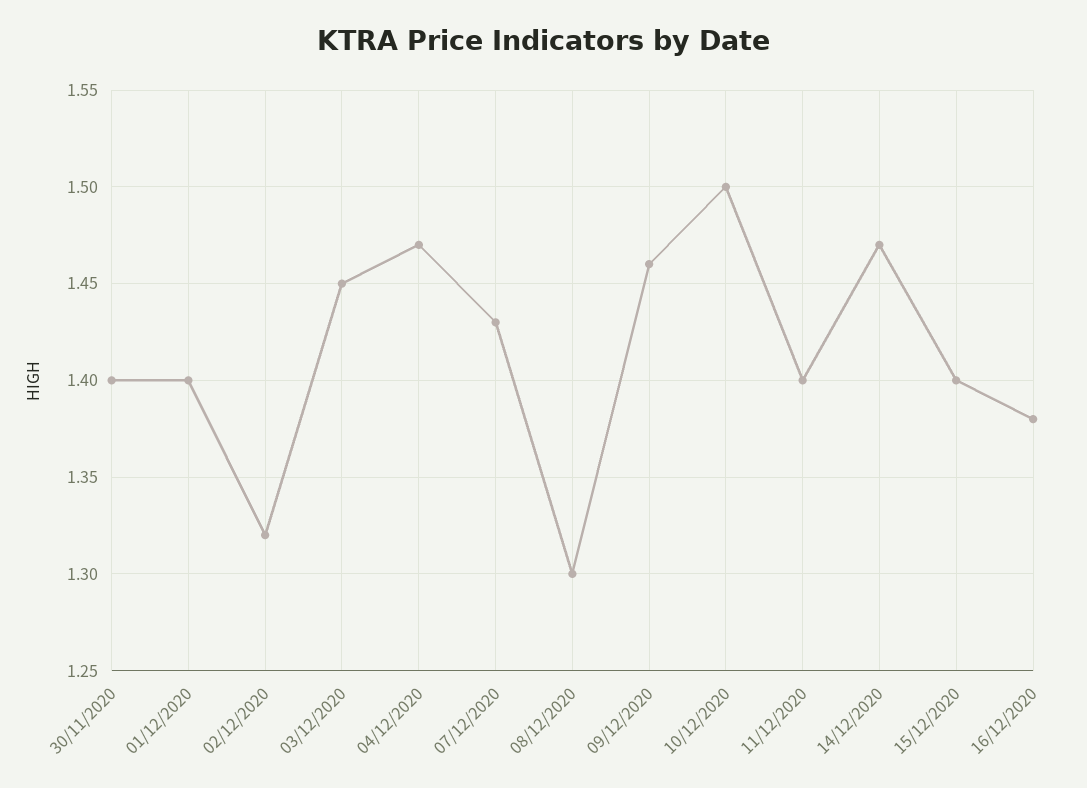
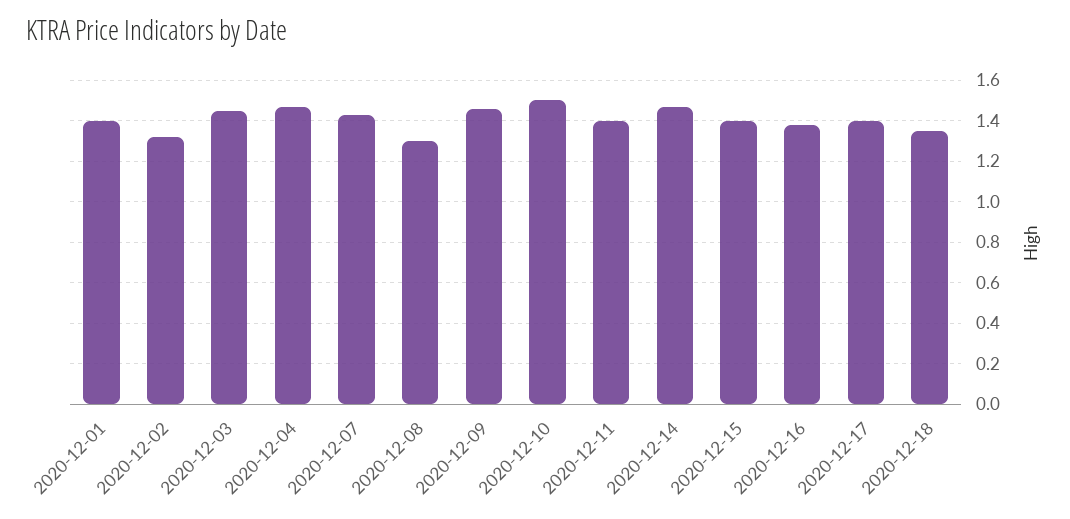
30/11/2020: 1.4 -> none
2020-12-17: none -> 1.4
2020-12-18: none -> 1.35

